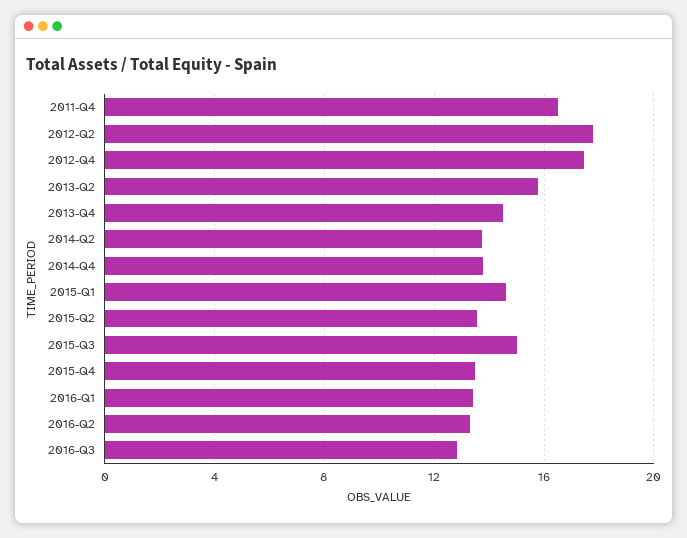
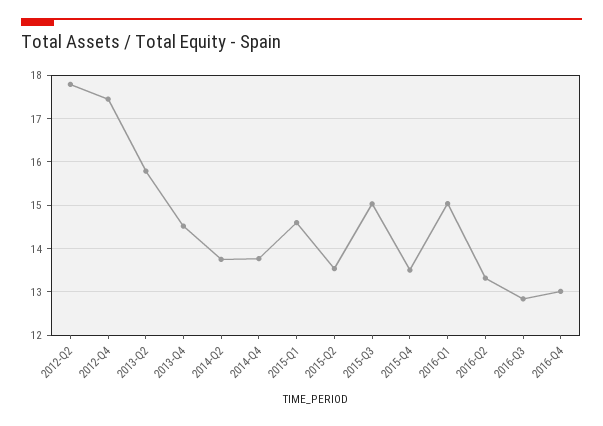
2011-Q4: 16.5 -> none
2016-Q1: 13.5 -> 15
2016-Q4: none -> 13

